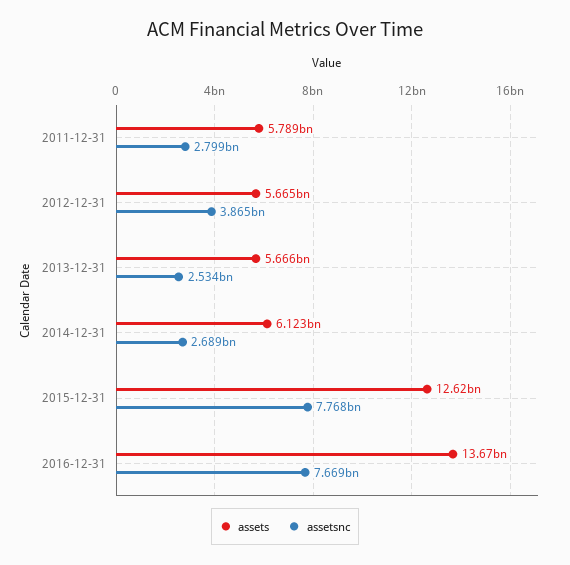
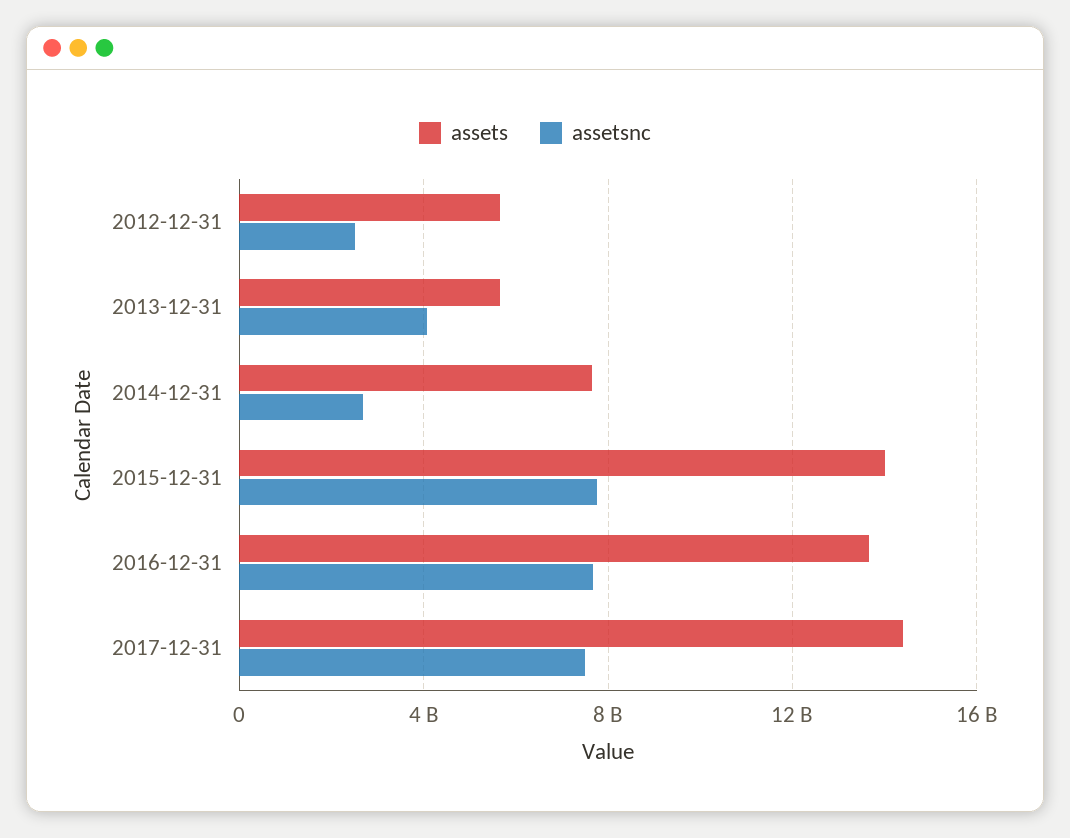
assets, 2011-12-31: 5789000000 -> none
assetsnc, 2011-12-31: 2799000000 -> none
assetsnc, 2012-12-31: 3865000000 -> 2500000000
assetsnc, 2013-12-31: 2534000000 -> 4000000000
assets, 2014-12-31: 6123000000 -> 7500000000
assets, 2015-12-31: 12620000000 -> 14000000000
assets, 2017-12-31: none -> 14500000000
assetsnc, 2017-12-31: none -> 7500000000

